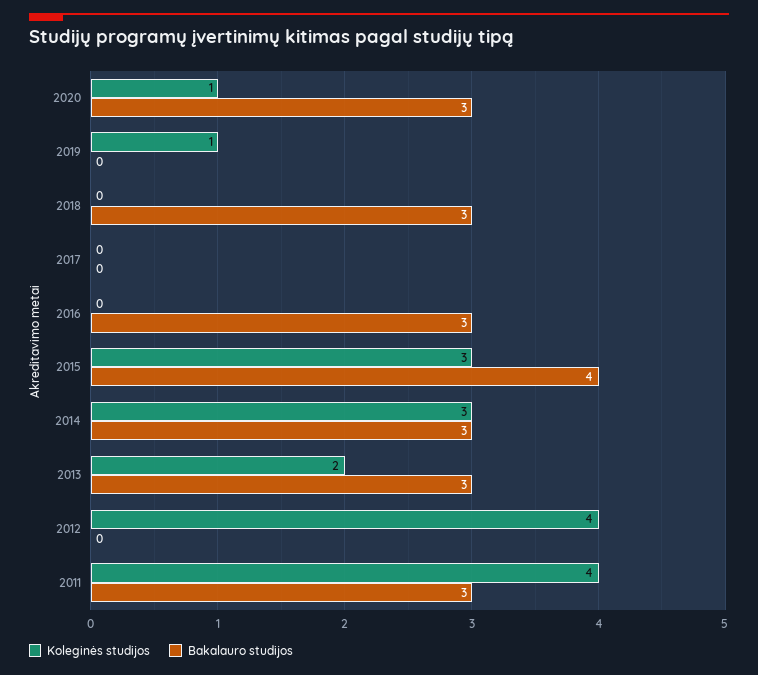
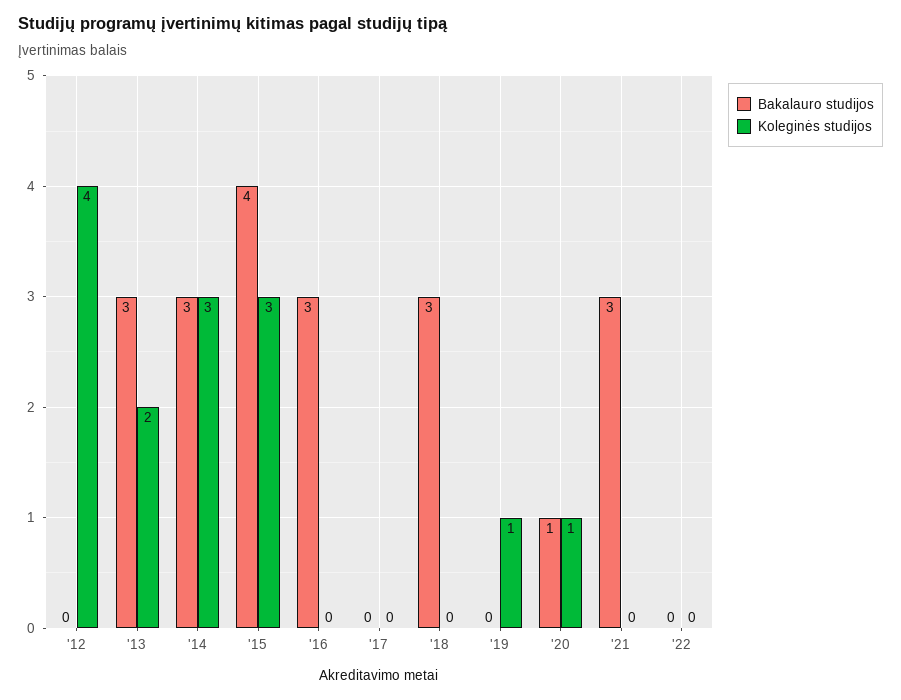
Bakalauro studijos, 2020: 3 -> 1
Koleginės studijos, 2011: 4 -> none
Bakalauro studijos, 2011: 3 -> none
Bakalauro studijos, '21: none -> 3
Koleginės studijos, '21: none -> 0
Bakalauro studijos, '22: none -> 0
Koleginės studijos, '22: none -> 0

